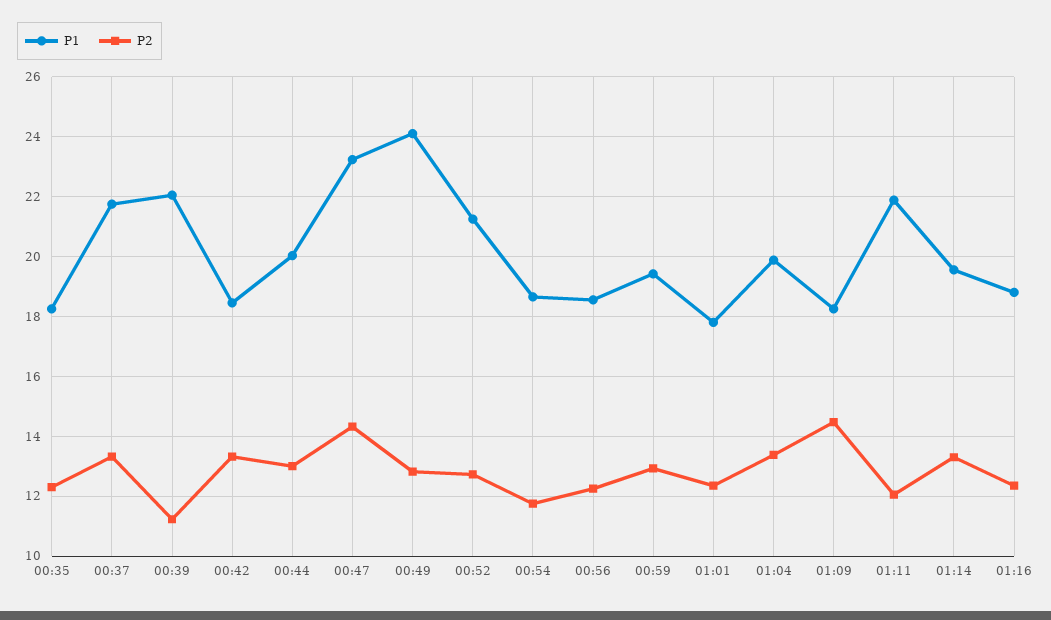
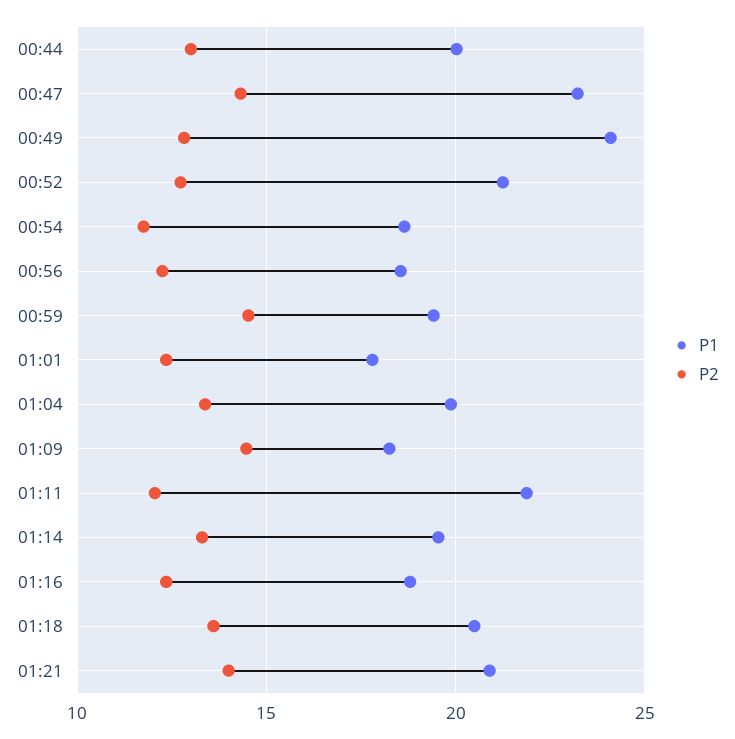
P1, 00:35: 18.25 -> none
P2, 00:35: 12.25 -> none
P1, 00:37: 21.75 -> none
P2, 00:37: 13.25 -> none
P1, 00:39: 22 -> none
P2, 00:39: 11.25 -> none
P1, 00:42: 18.5 -> none
P2, 00:42: 13.25 -> none
P2, 00:59: 13 -> 14.5
P1, 01:18: none -> 20.5
P2, 01:18: none -> 13.5
P1, 01:21: none -> 21
P2, 01:21: none -> 14

